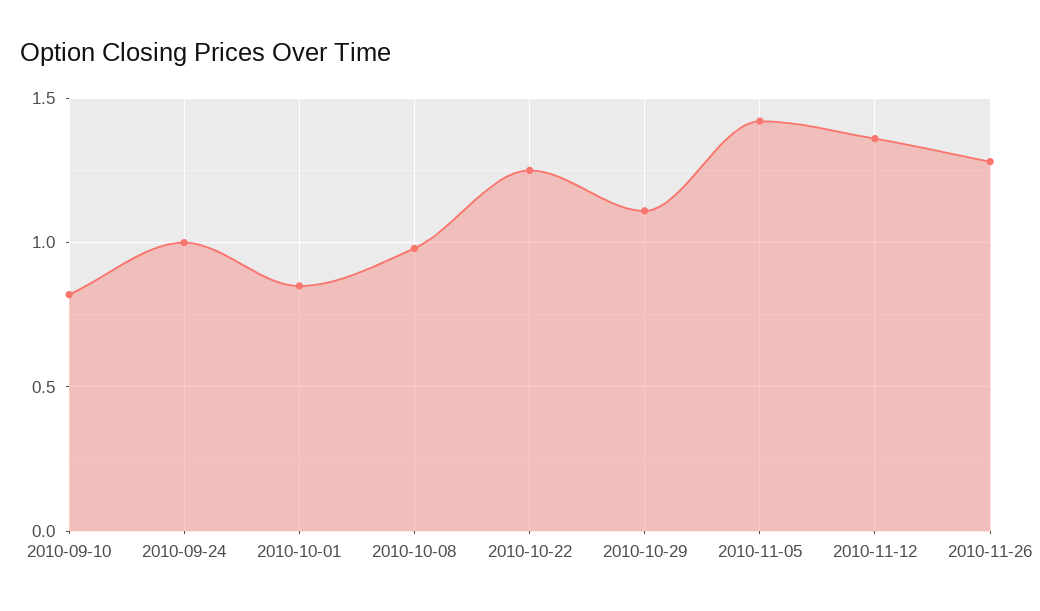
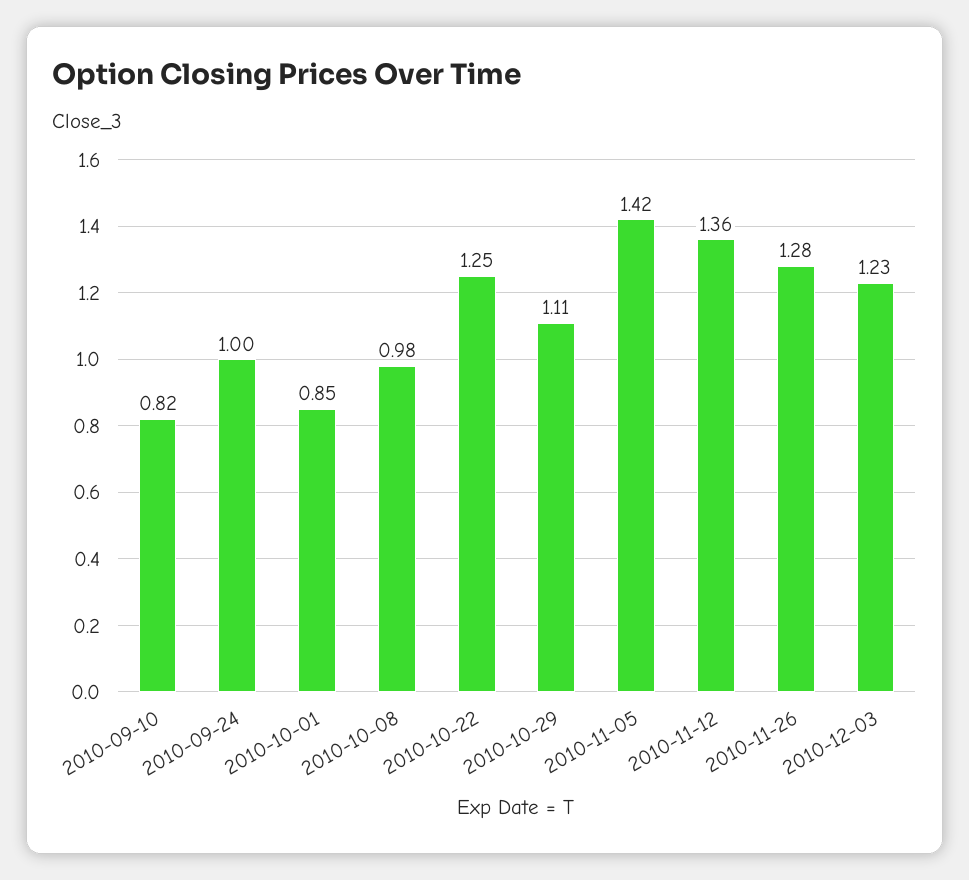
2010-12-03: none -> 1.23

